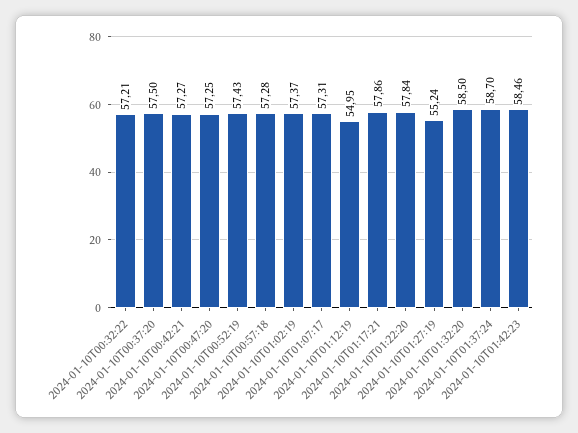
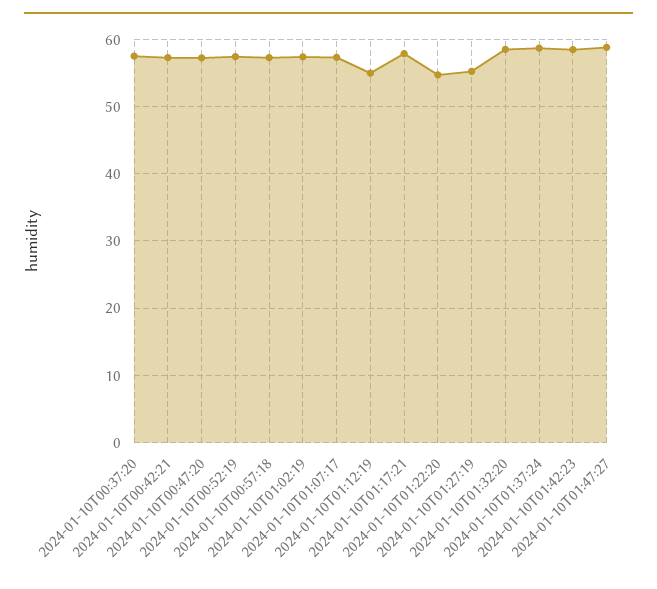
2024-01-10T00:32:22: 57.21 -> none
2024-01-10T01:22:20: 57.84 -> 55
2024-01-10T01:47:27: none -> 59

